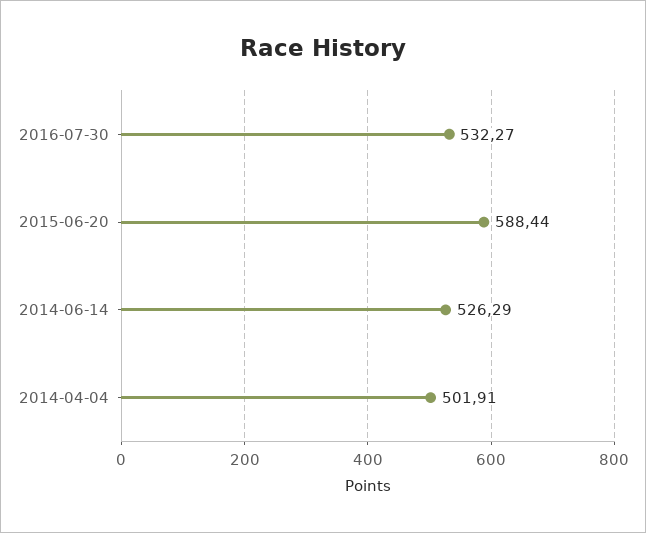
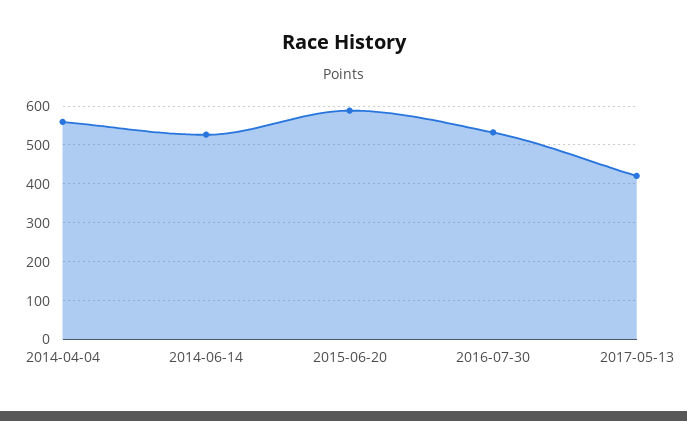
2014-04-04: 501.91 -> 560
2017-05-13: none -> 420

